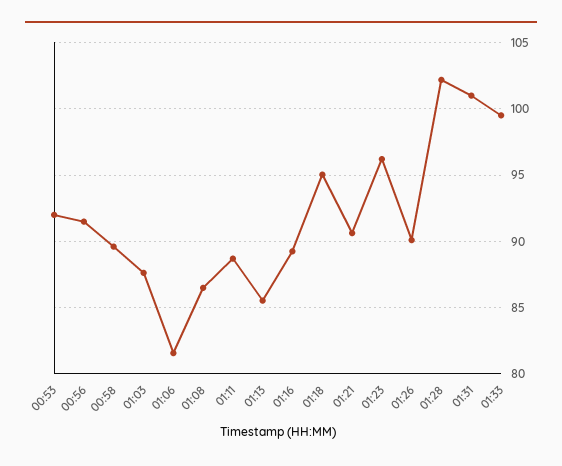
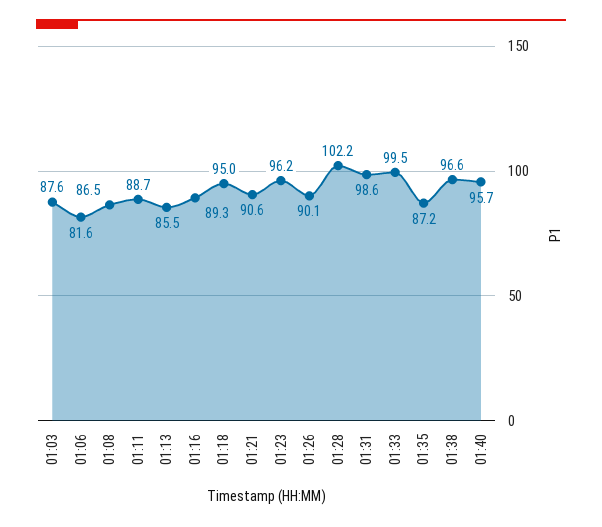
00:53: 92 -> none
00:56: 91.5 -> none
00:58: 89.5 -> none
01:31: 101 -> 98.6
01:35: none -> 87.2
01:38: none -> 96.6
01:40: none -> 95.7

